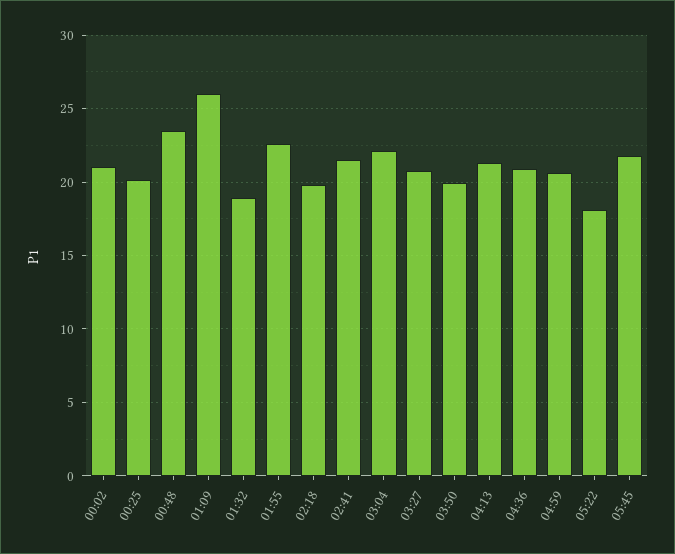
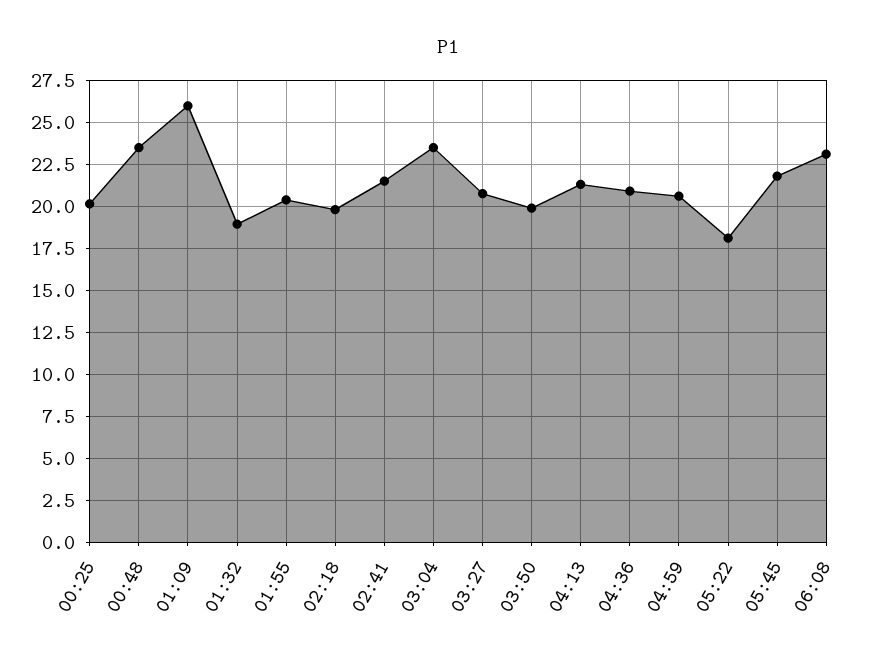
00:02: 21 -> none
01:55: 22.5 -> 20.5
03:04: 22 -> 23.5
06:08: none -> 23

